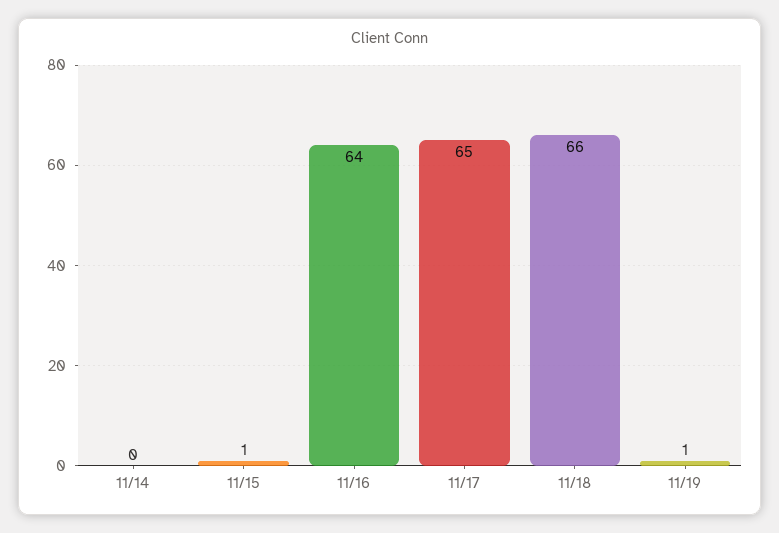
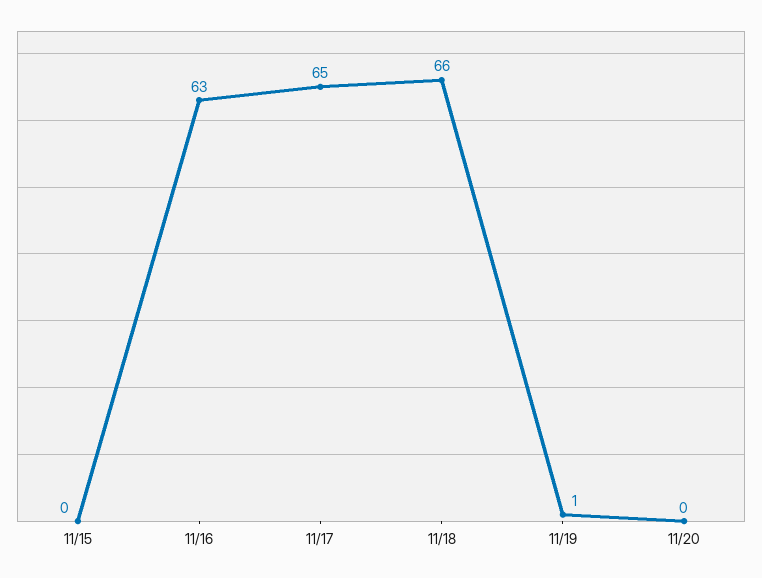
11/14: 0 -> none
11/15: 1 -> 0
11/16: 64 -> 63
11/20: none -> 0

